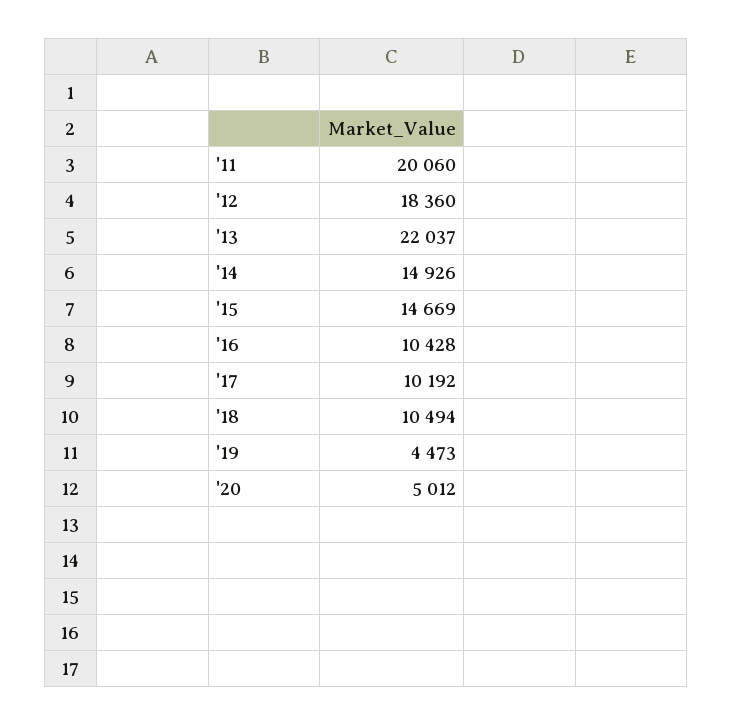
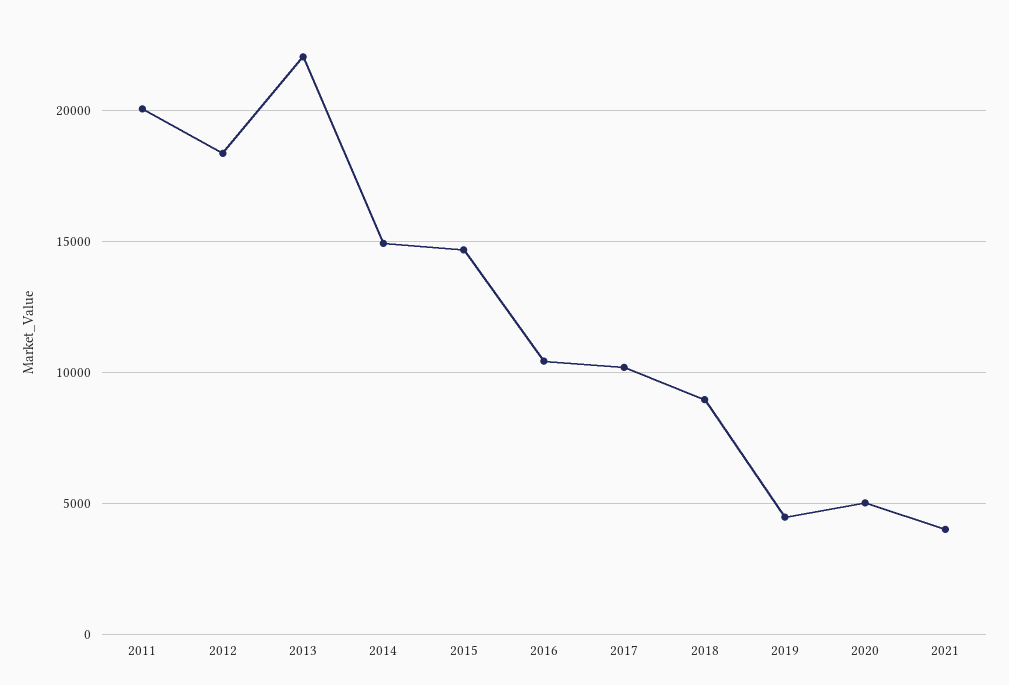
'18: 10494 -> 9000
2021: none -> 4000

